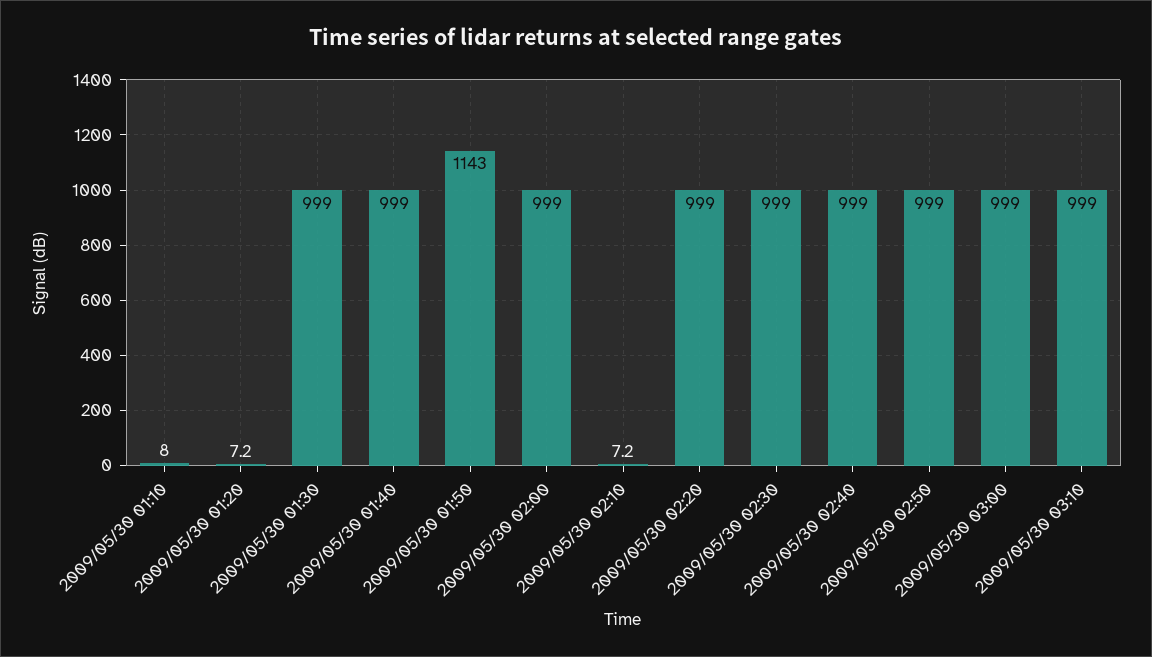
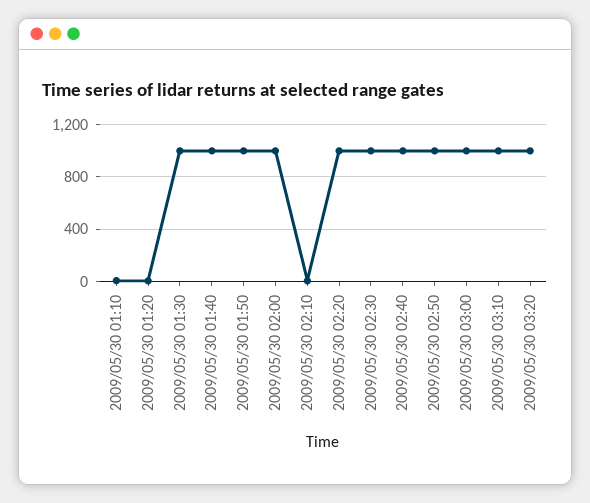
2009/05/30 01:50: 1143 -> 1000
2009/05/30 03:20: none -> 1000

